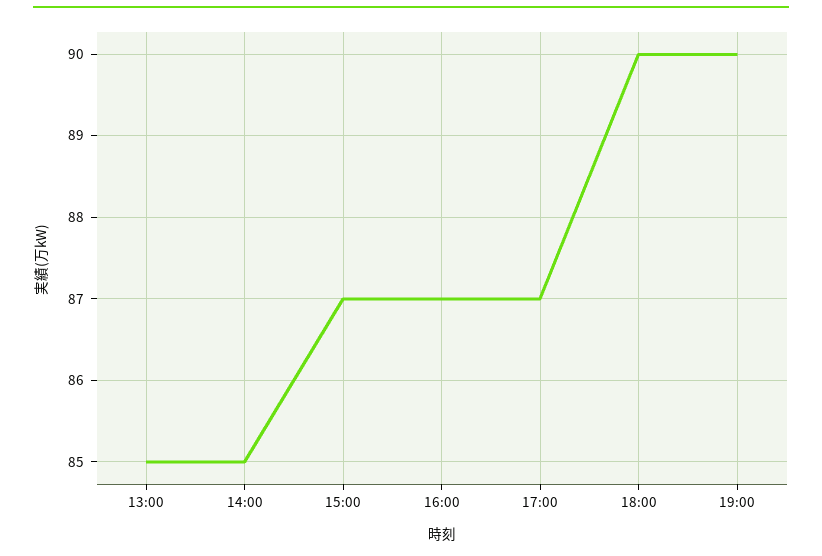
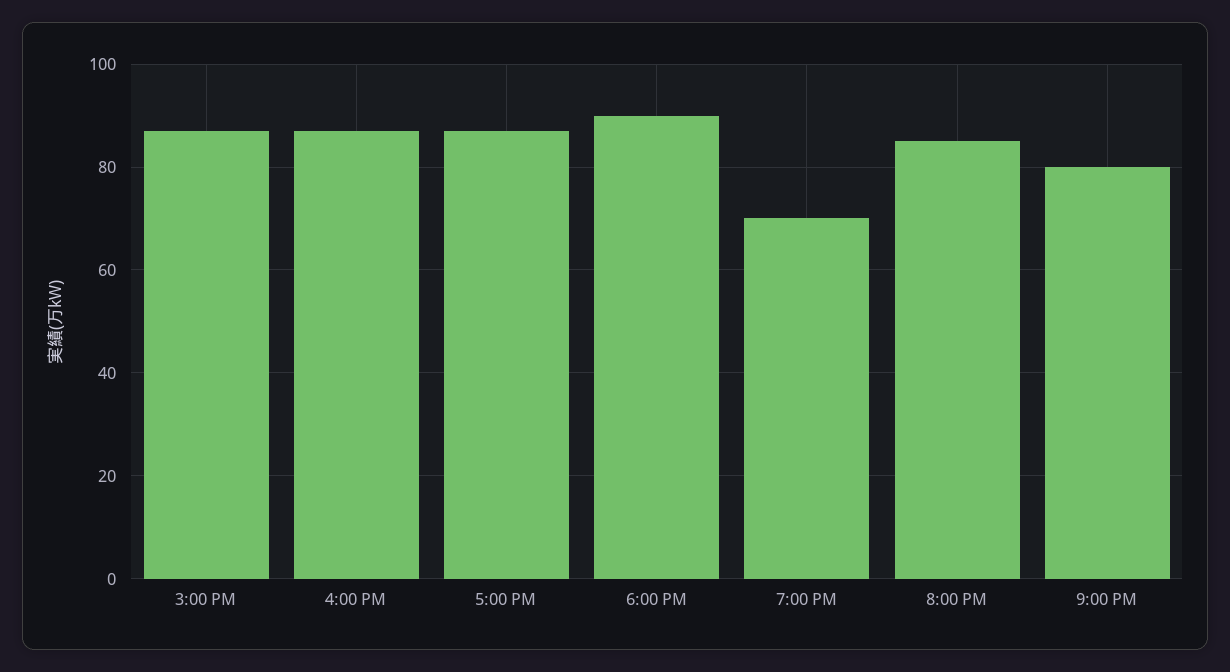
13:00: 85 -> none
14:00: 85 -> none
19:00: 90 -> 70
8:00 PM: none -> 85
9:00 PM: none -> 80

